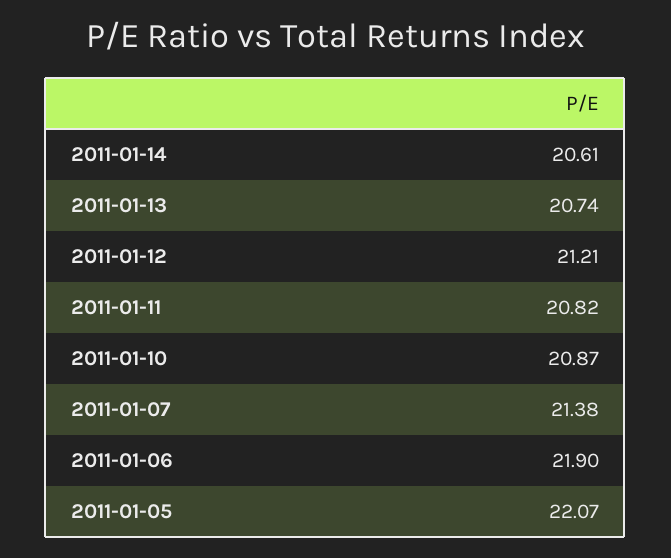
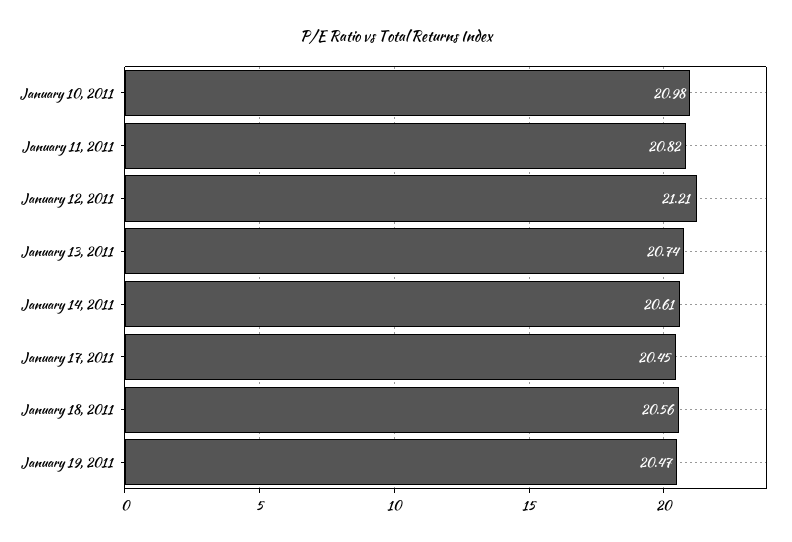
2011-01-10: 20.87 -> 20.98
2011-01-07: 21.38 -> none
2011-01-06: 21.9 -> none
2011-01-05: 22.07 -> none
January 17, 2011: none -> 20.45
January 18, 2011: none -> 20.56
January 19, 2011: none -> 20.47

